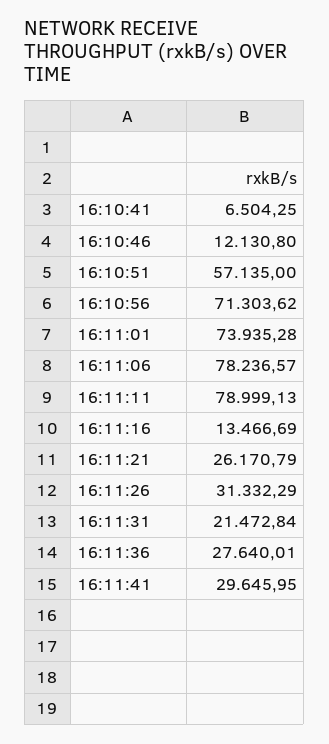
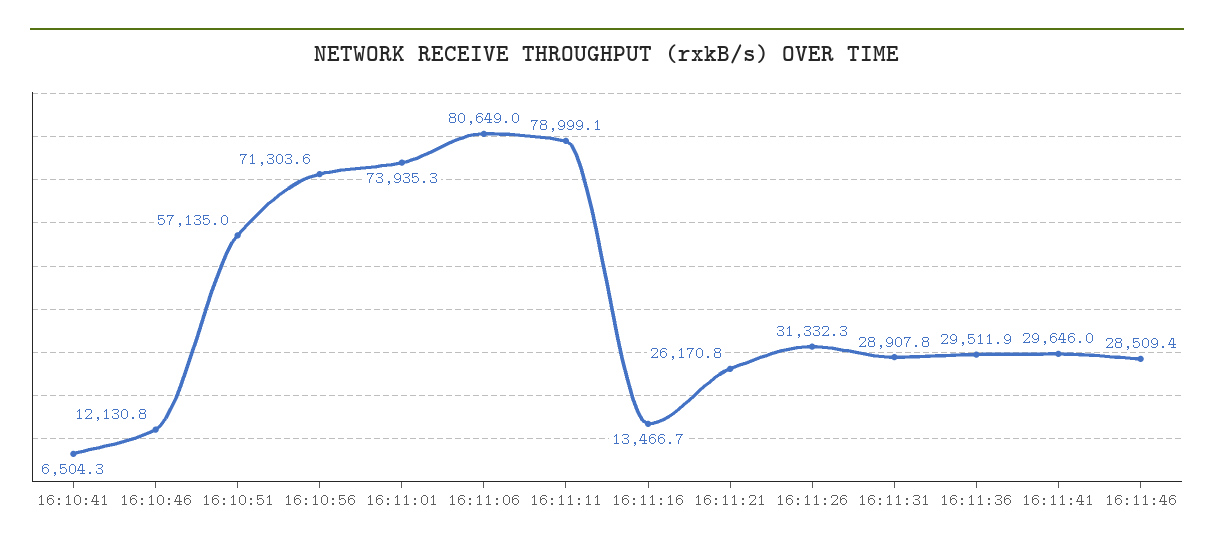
16:11:06: 78236.57 -> 80649
16:11:31: 21472.84 -> 28907.8
16:11:36: 27640.01 -> 29511.9
16:11:46: none -> 28509.4

